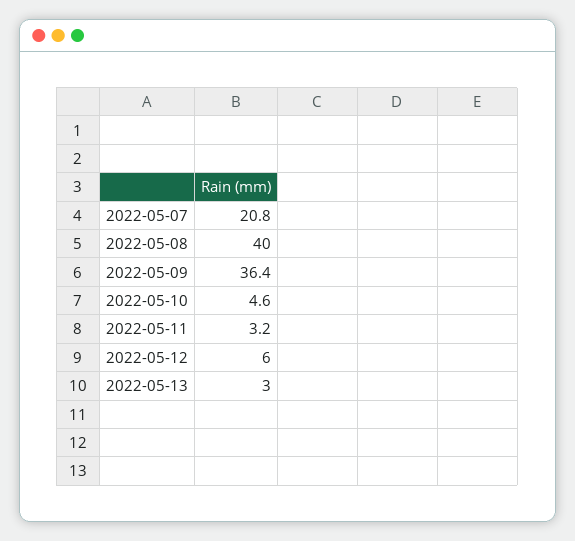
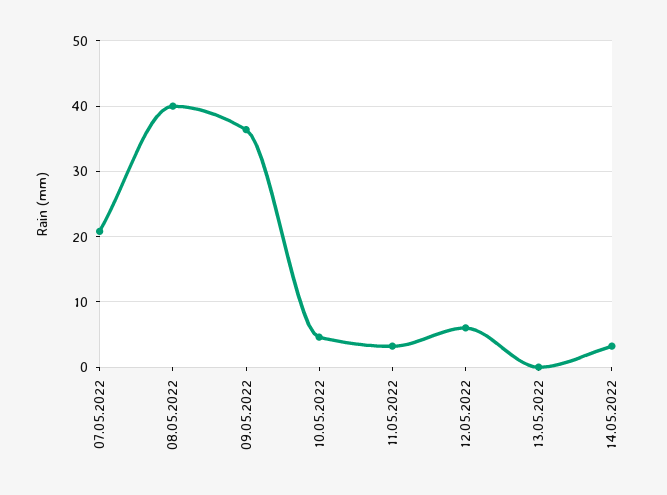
2022-05-13: 3 -> 0
14.05.2022: none -> 3

